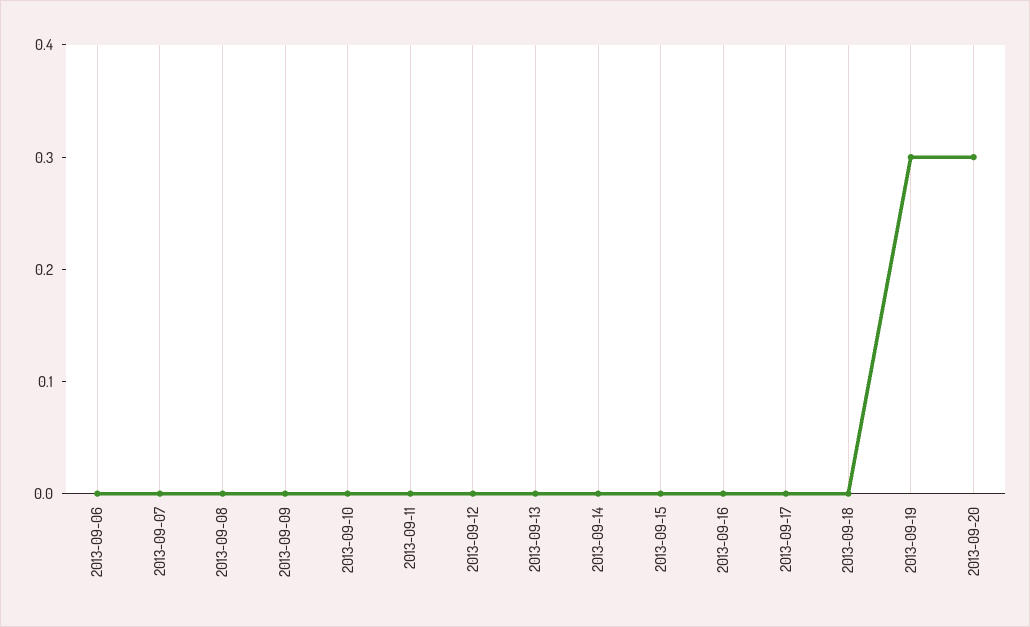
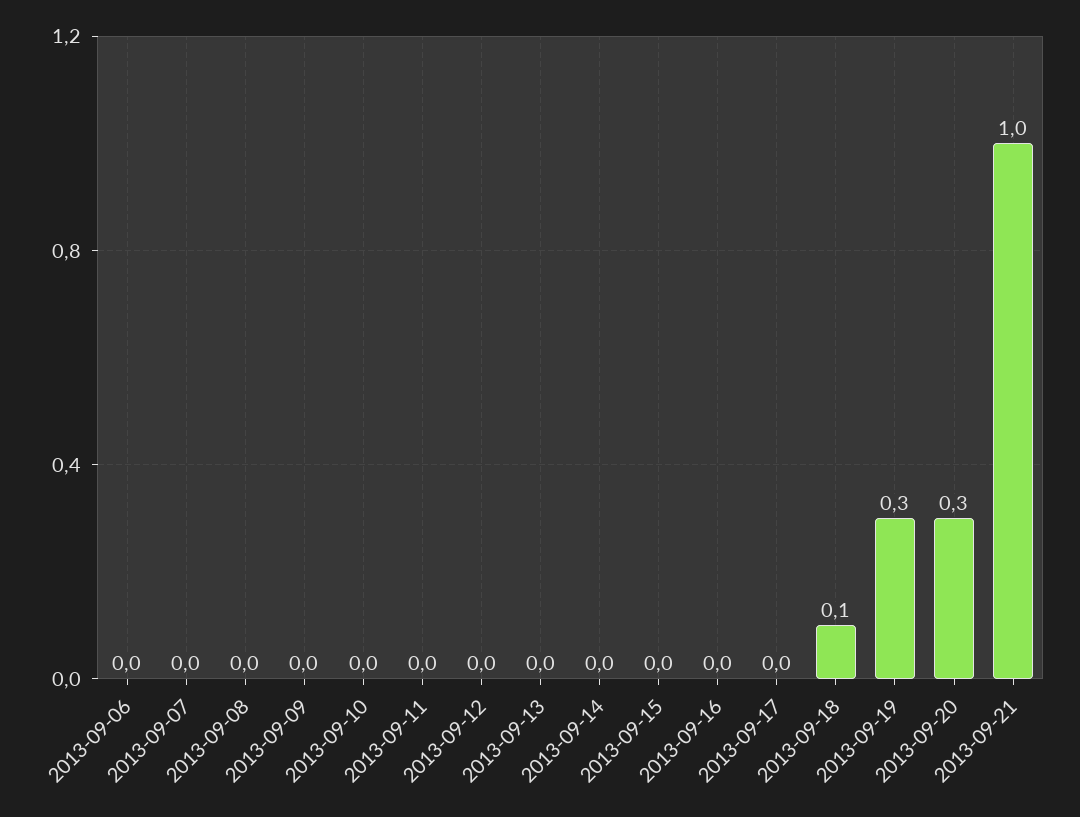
2013-09-18: 0 -> 0.1
2013-09-21: none -> 1

